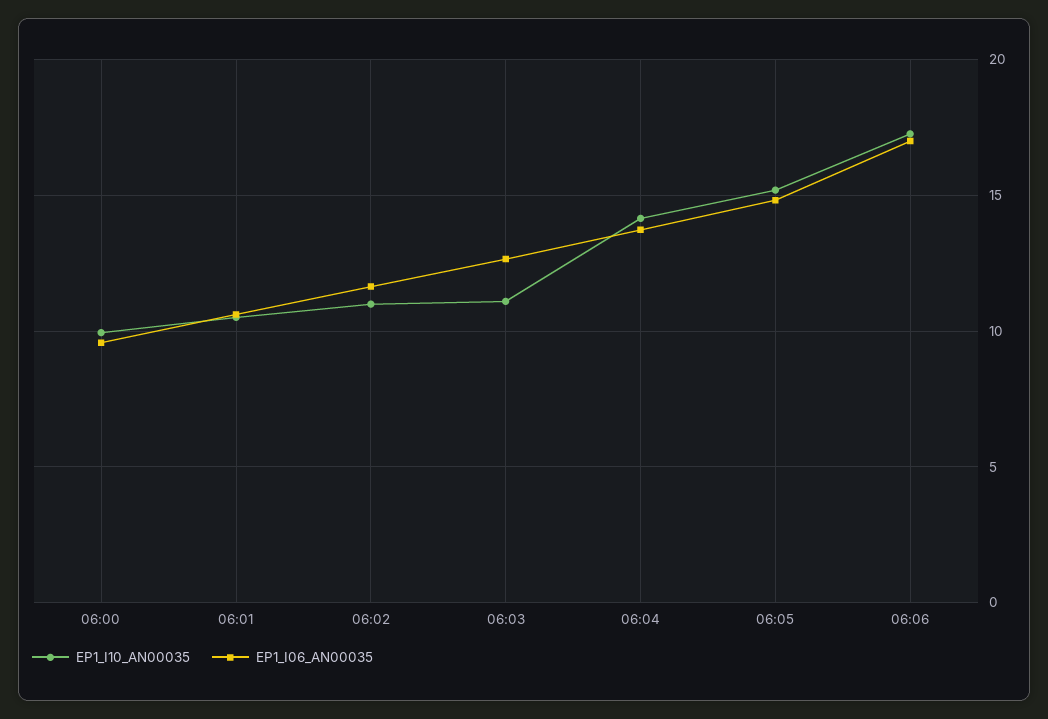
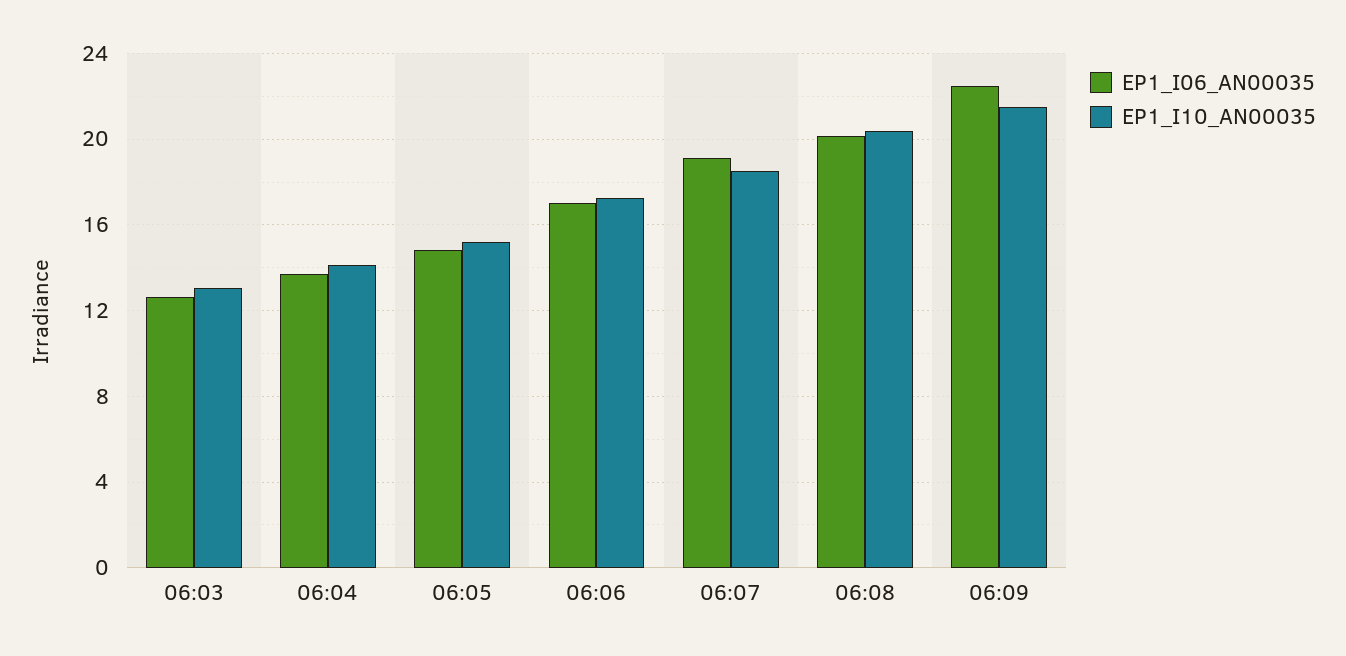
EP1_I10_AN00035, 06:00: 10 -> none
EP1_I06_AN00035, 06:00: 9.5 -> none
EP1_I10_AN00035, 06:01: 10.5 -> none
EP1_I06_AN00035, 06:01: 10.5 -> none
EP1_I10_AN00035, 06:02: 11 -> none
EP1_I06_AN00035, 06:02: 11.5 -> none
EP1_I10_AN00035, 06:03: 11 -> 13
EP1_I06_AN00035, 06:07: none -> 19
EP1_I10_AN00035, 06:07: none -> 18.5
EP1_I06_AN00035, 06:08: none -> 20
EP1_I10_AN00035, 06:08: none -> 20.5
EP1_I06_AN00035, 06:09: none -> 22.5
EP1_I10_AN00035, 06:09: none -> 21.5

